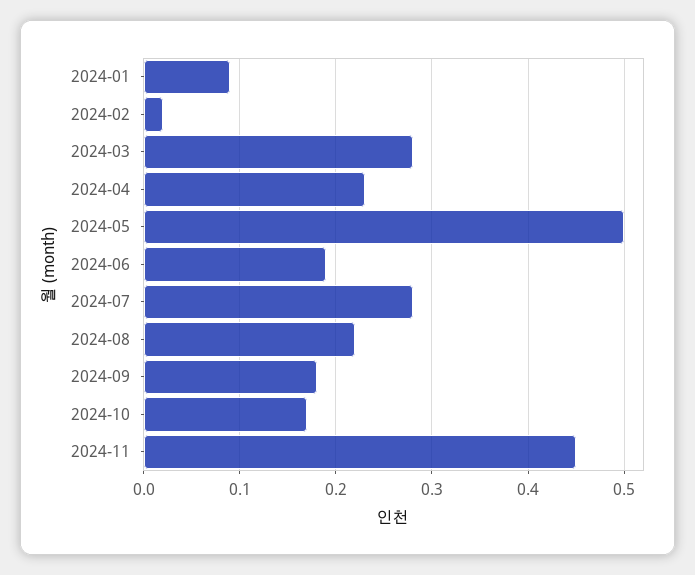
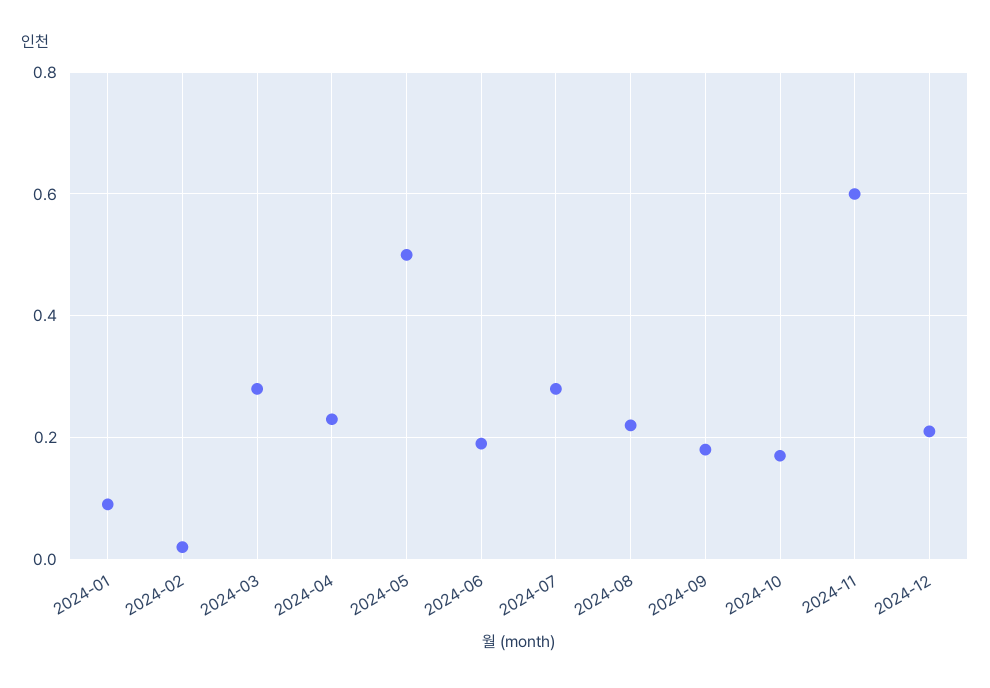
2024-11: 0.45 -> 0.6
2024-12: none -> 0.2

